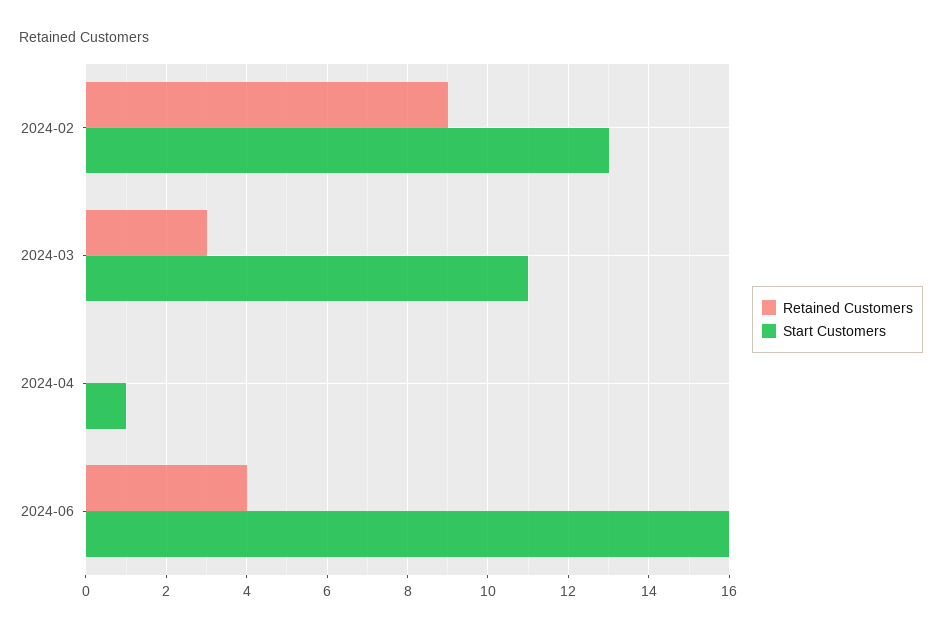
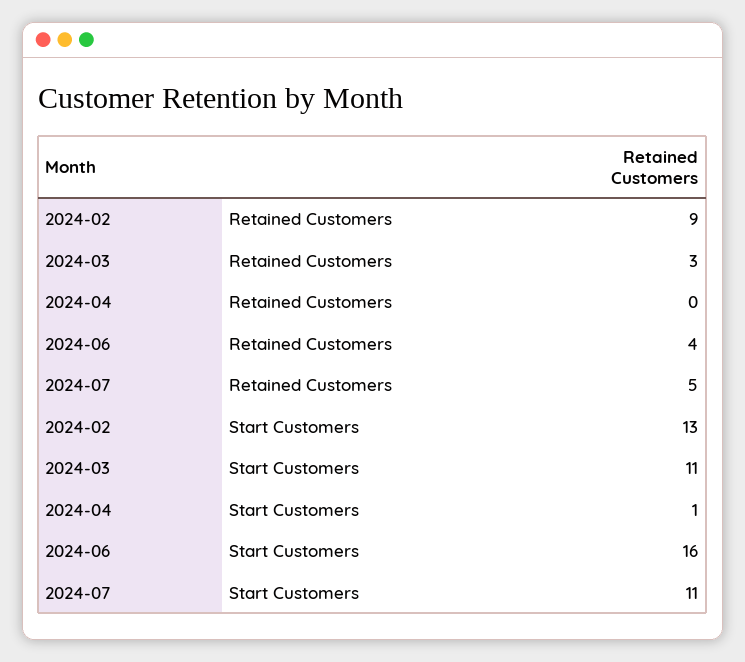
Retained Customers, 2024-07: none -> 5
Start Customers, 2024-07: none -> 11

